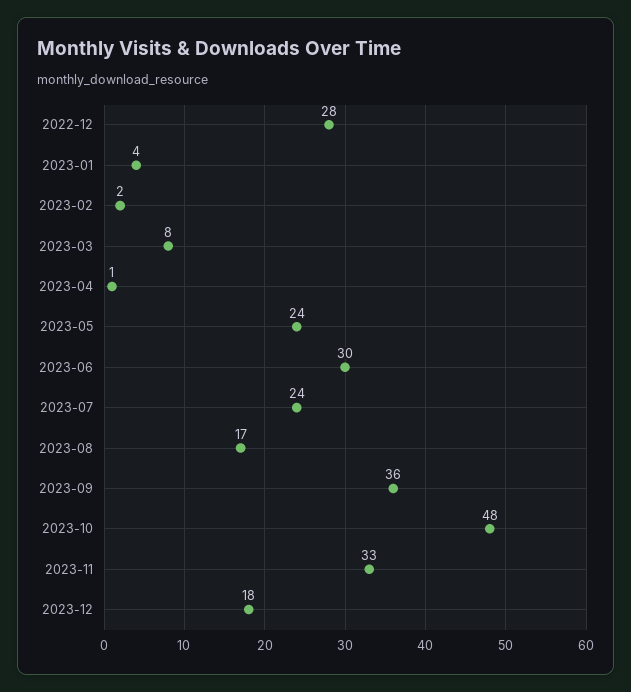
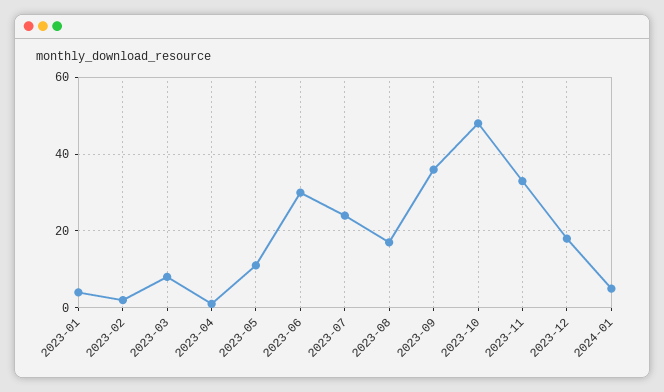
2022-12: 28 -> none
2023-05: 24 -> 10
2024-01: none -> 5

